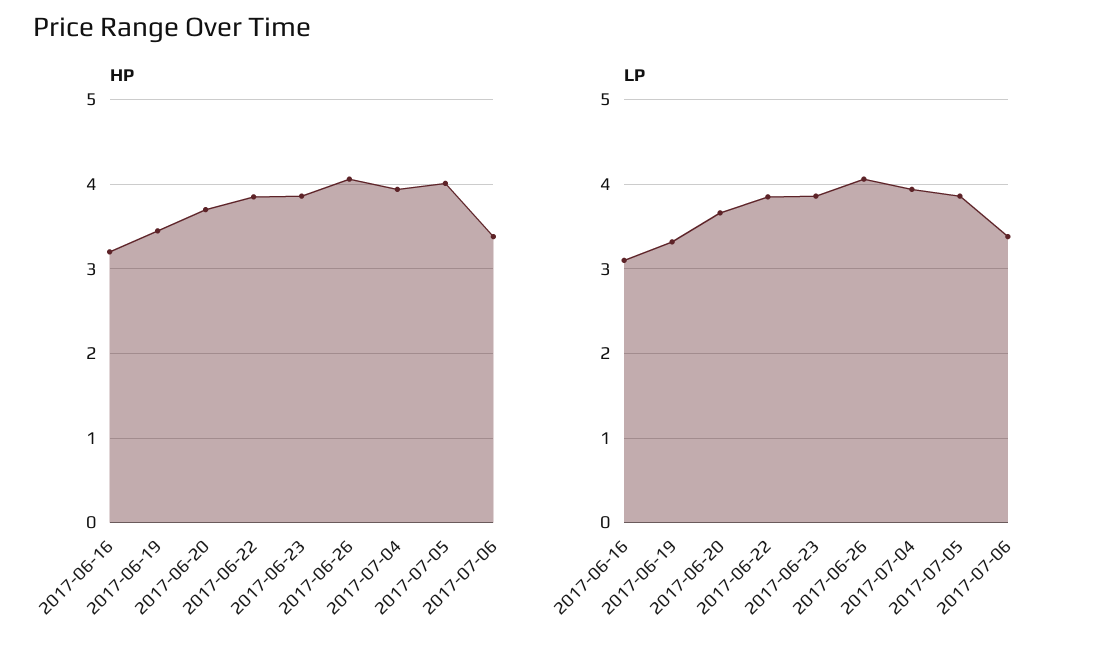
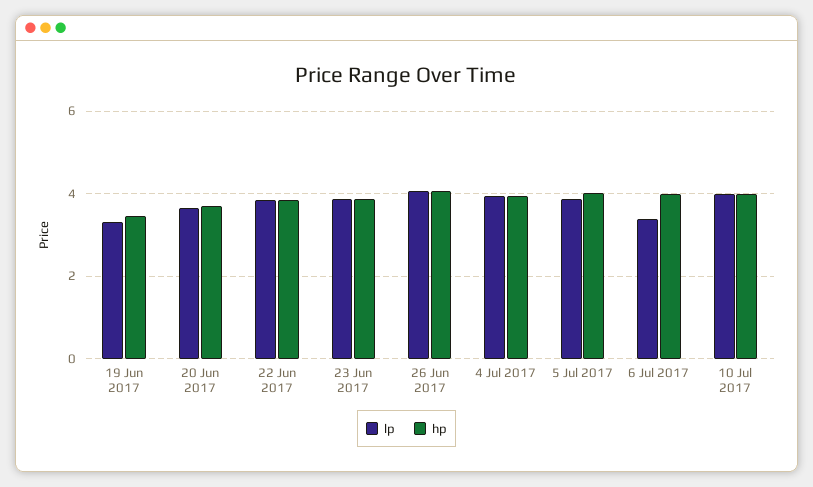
HP, 2017-06-16: 3.2 -> none
HP, 2017-07-06: 3.4 -> 4
LP, 2017-06-16: 3.1 -> none
LP, 10 Jul 2017: none -> 4
HP, 10 Jul 2017: none -> 4

